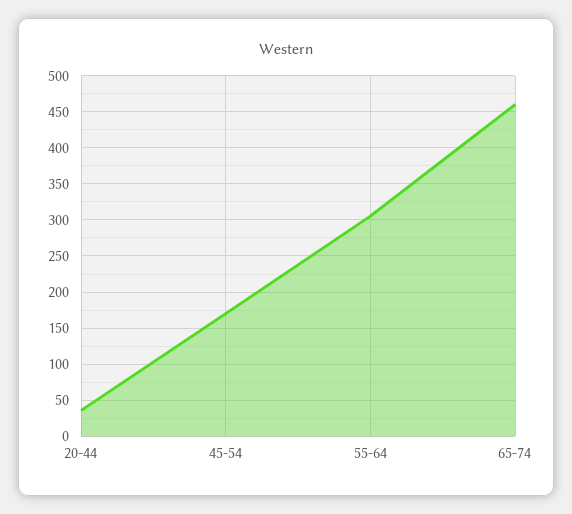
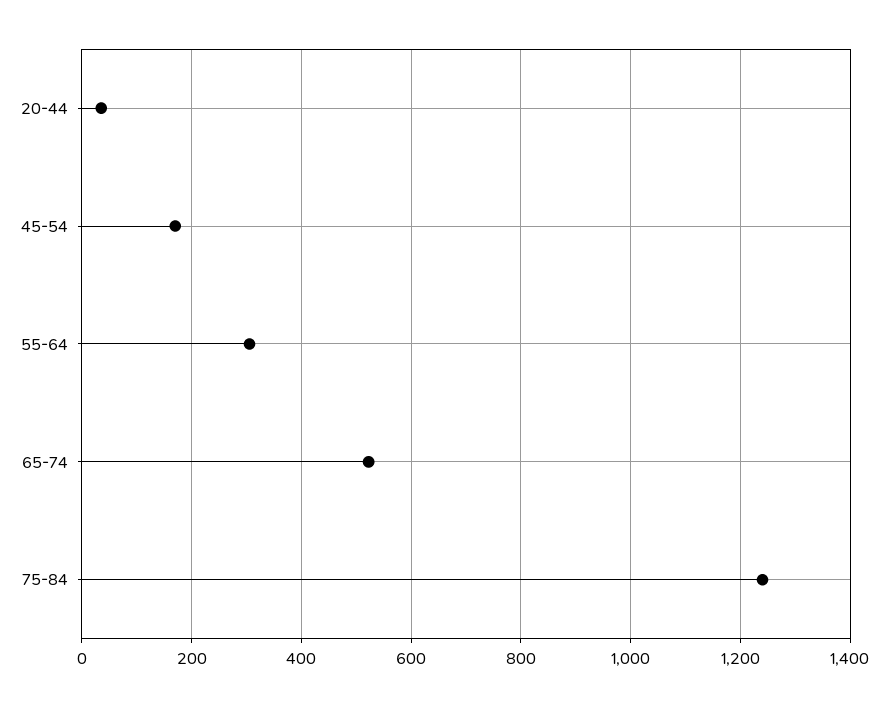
65-74: 460 -> 520
75-84: none -> 1240

